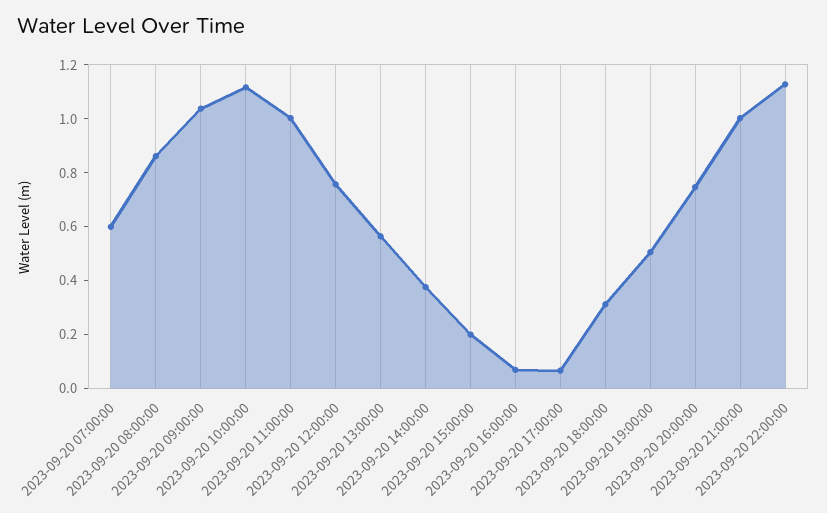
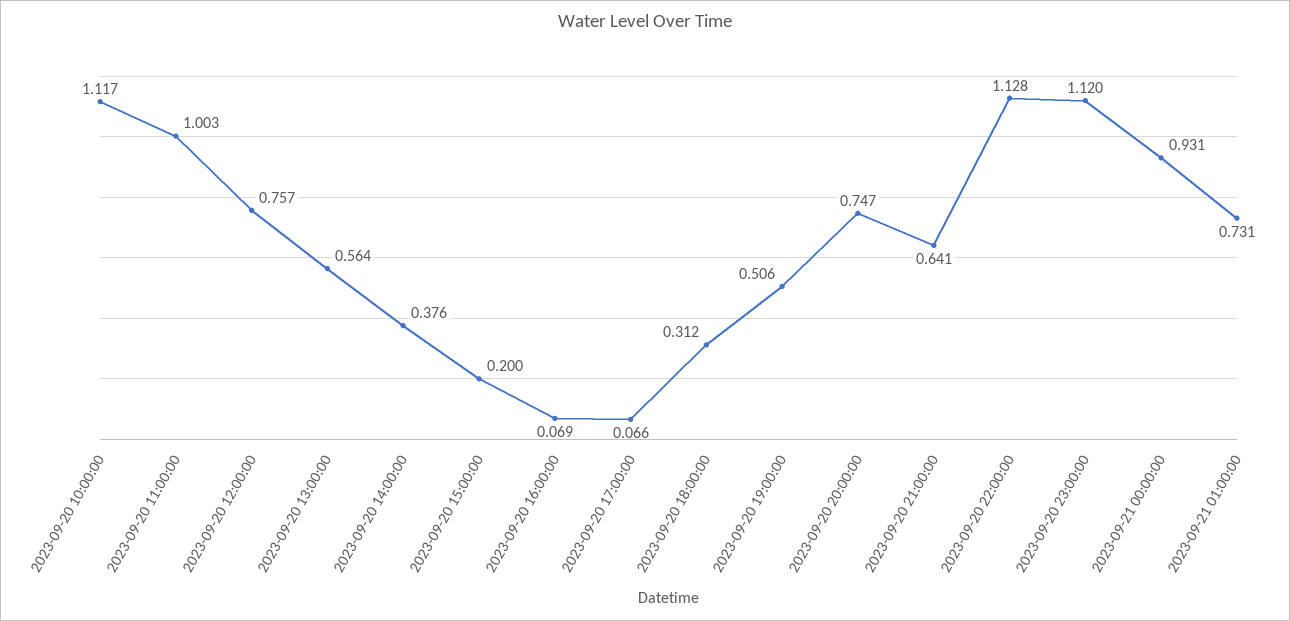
2023-09-20 07:00:00: 0.6 -> none
2023-09-20 08:00:00: 0.85 -> none
2023-09-20 09:00:00: 1.05 -> none
2023-09-20 21:00:00: 1 -> 0.641
2023-09-20 23:00:00: none -> 1.12
2023-09-21 00:00:00: none -> 0.931
2023-09-21 01:00:00: none -> 0.731

